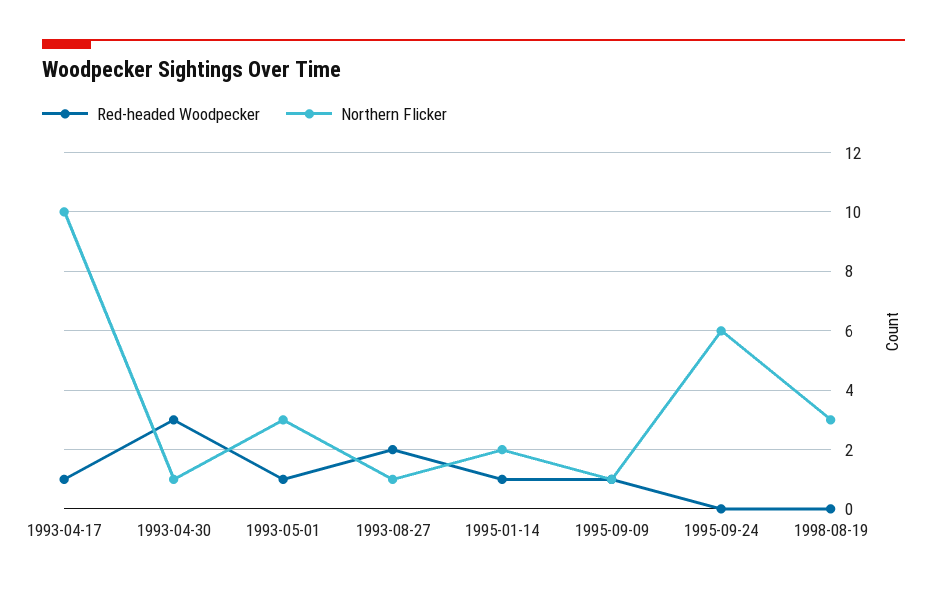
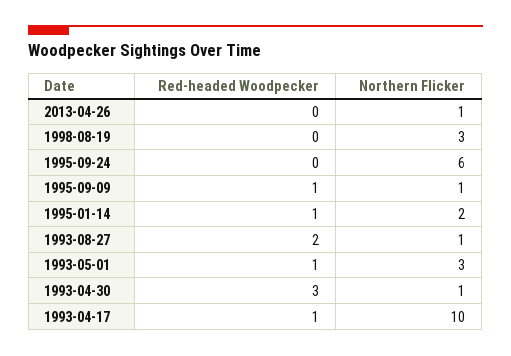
Red-headed Woodpecker, 2013-04-26: none -> 0
Northern Flicker, 2013-04-26: none -> 1

